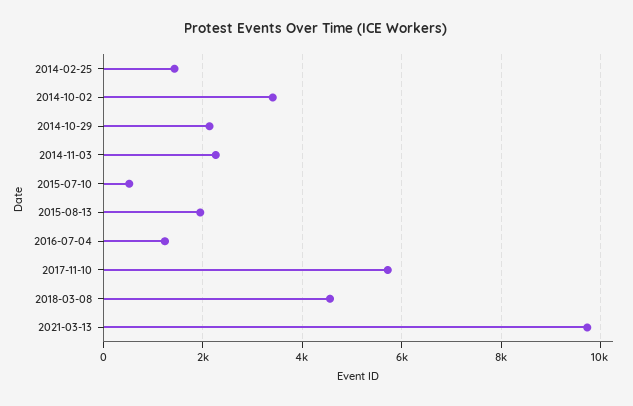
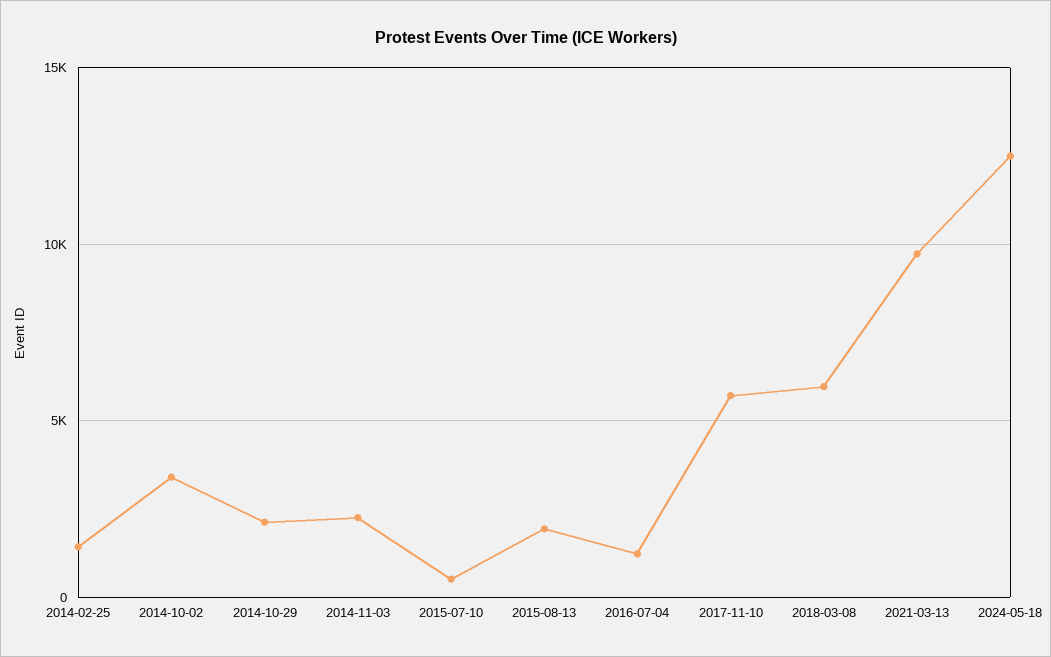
2018-03-08: 4600 -> 6000
2024-05-18: none -> 12500

